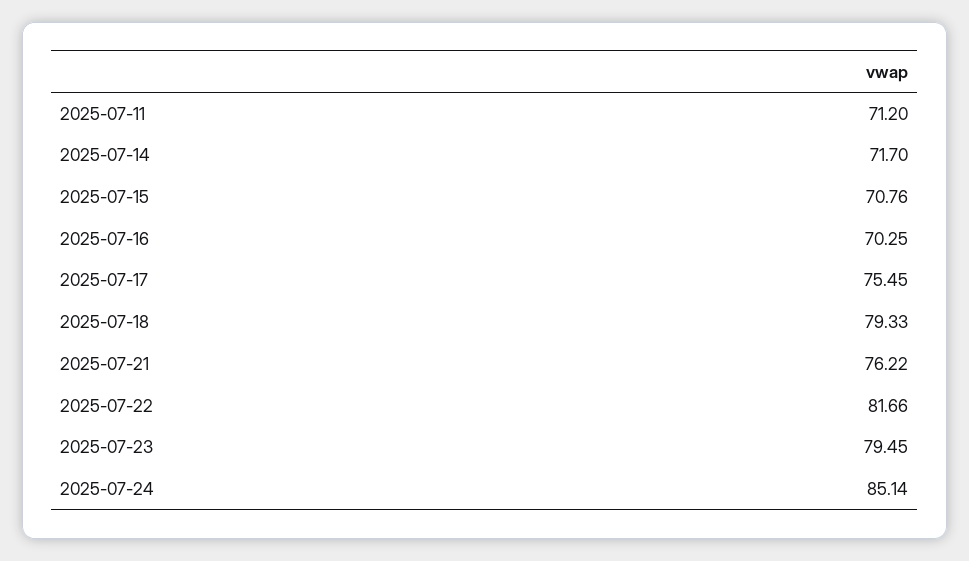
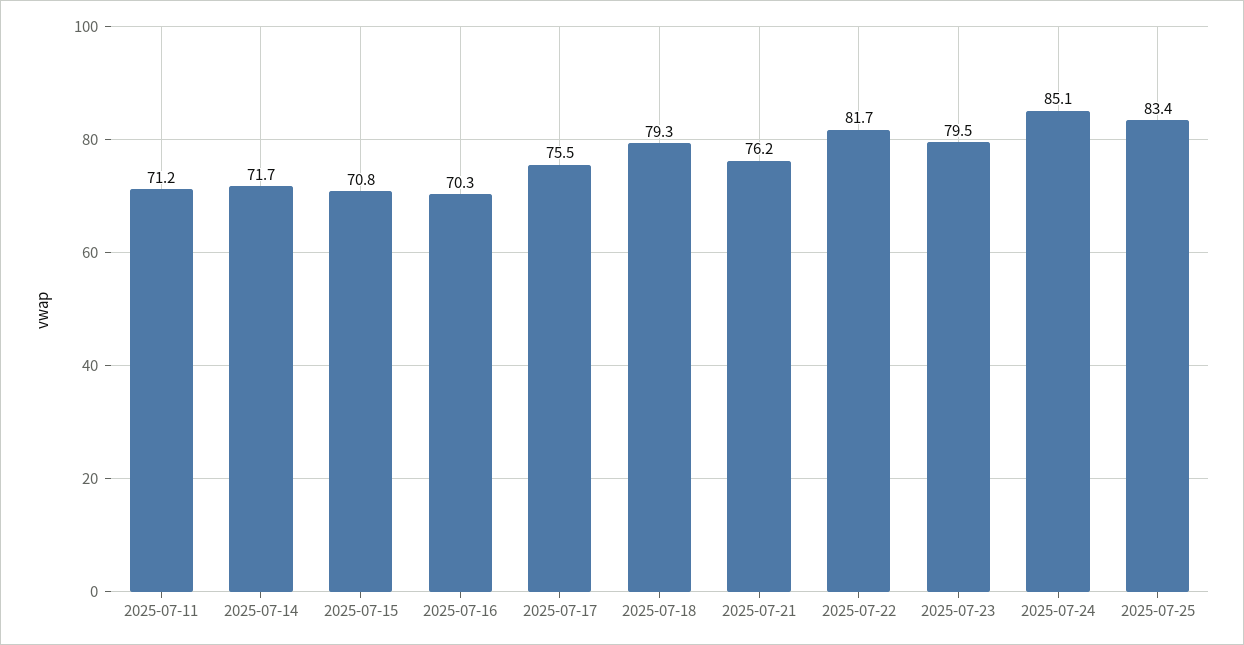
2025-07-25: none -> 83.4

